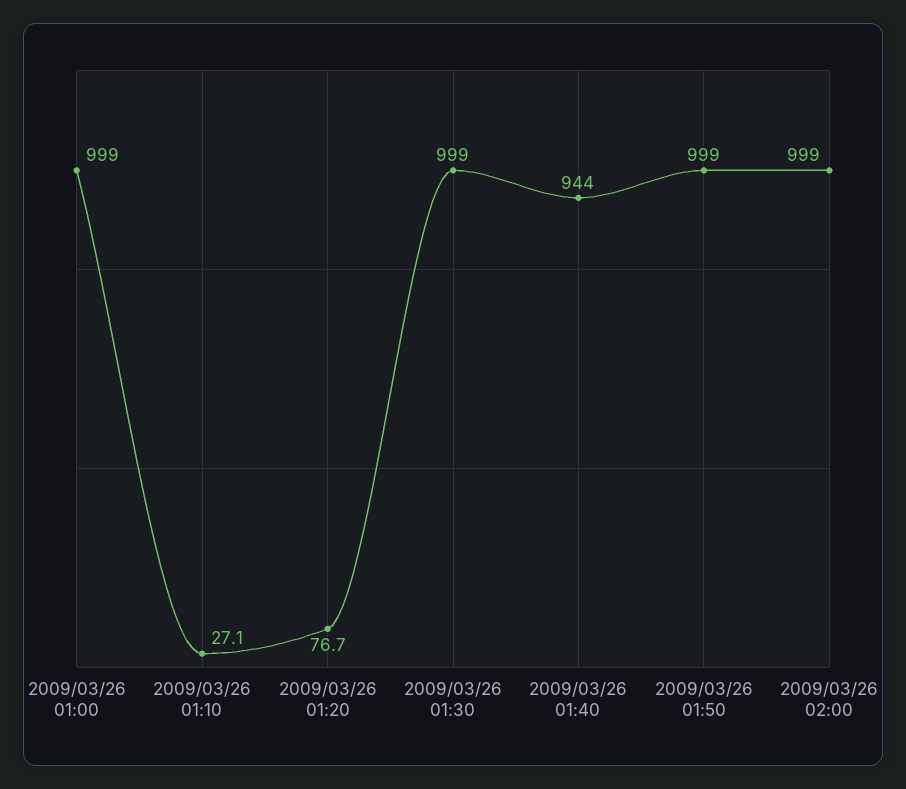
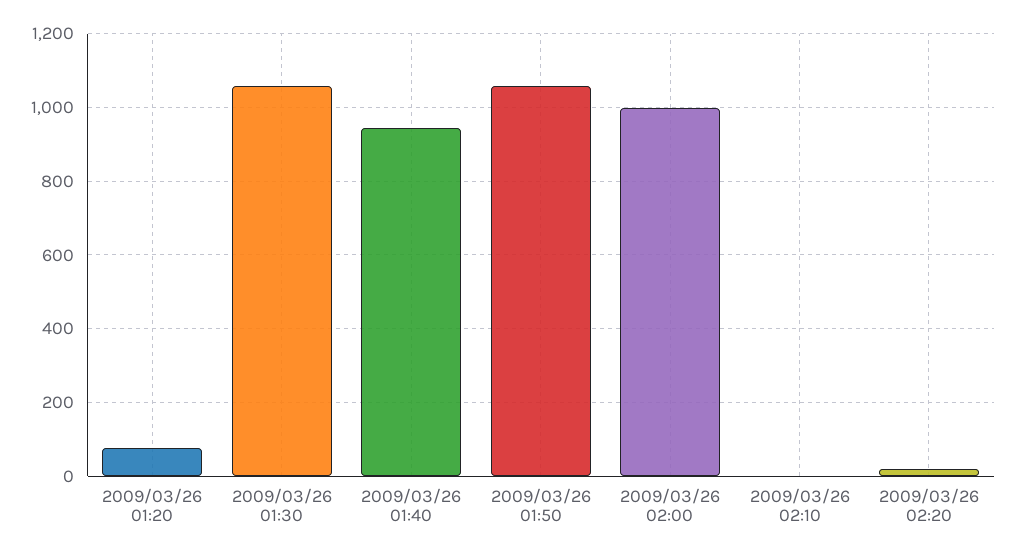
2009/03/26 01:00: 999 -> none
2009/03/26 01:10: 27.1 -> none
2009/03/26 01:30: 999 -> 1060
2009/03/26 01:50: 999 -> 1060
2009/03/26 02:10: none -> 0
2009/03/26 02:20: none -> 20

